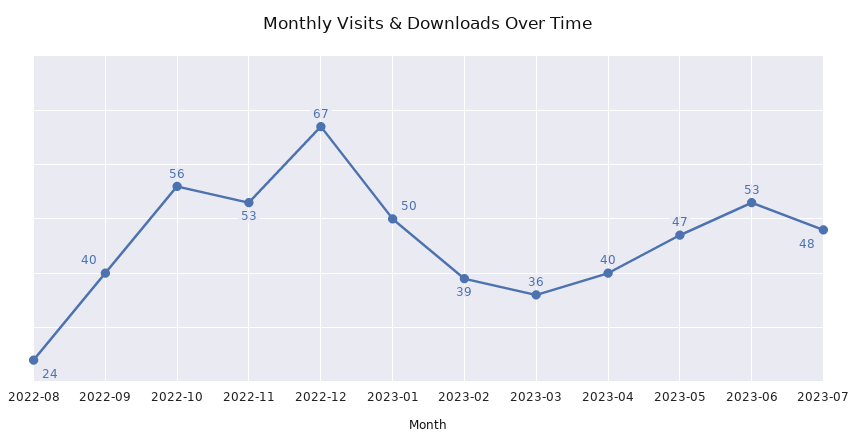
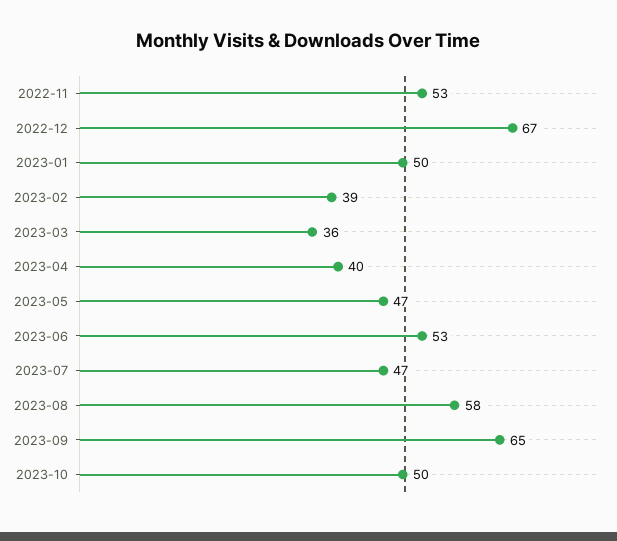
2022-08: 24 -> none
2022-09: 40 -> none
2022-10: 56 -> none
2023-07: 48 -> 47
2023-08: none -> 58
2023-09: none -> 65
2023-10: none -> 50

